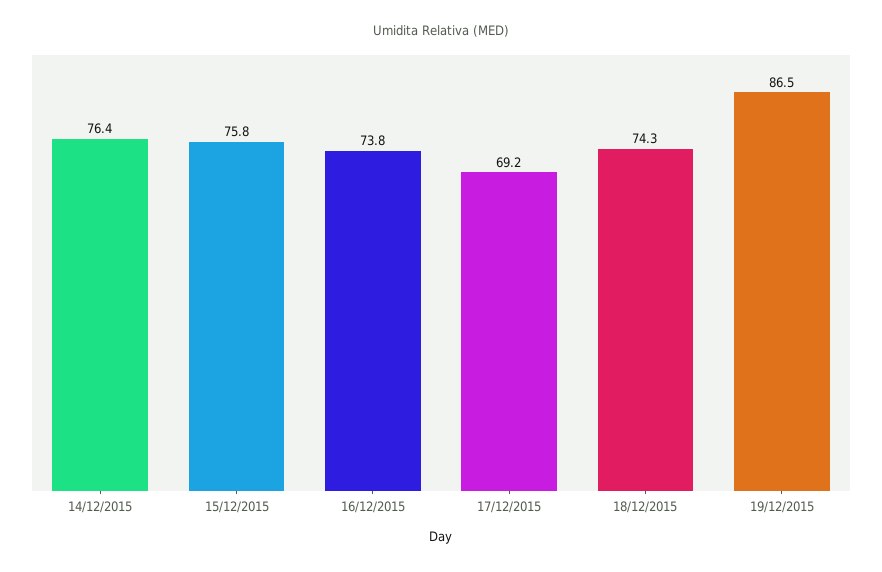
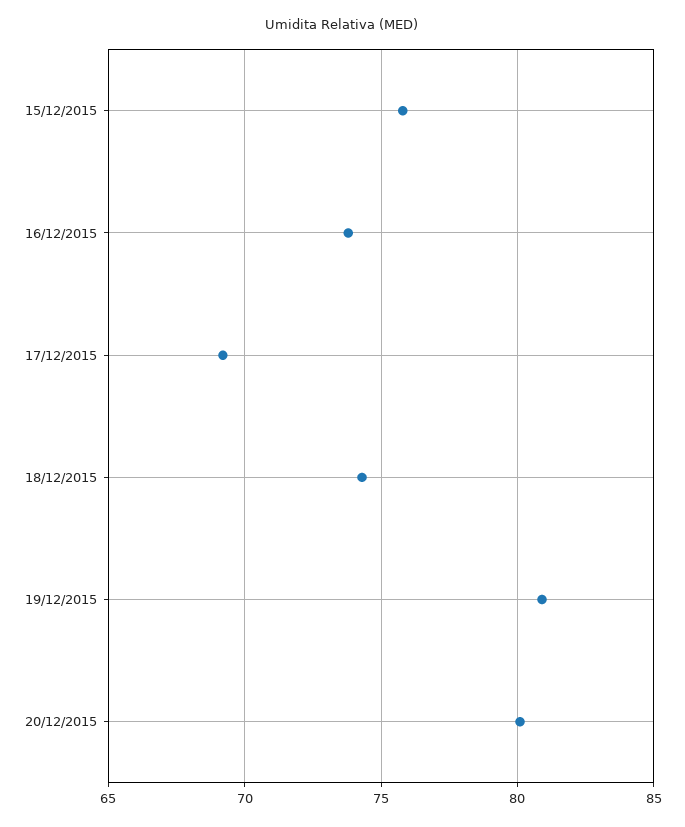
14/12/2015: 76.4 -> none
19/12/2015: 86.5 -> 81
20/12/2015: none -> 80

